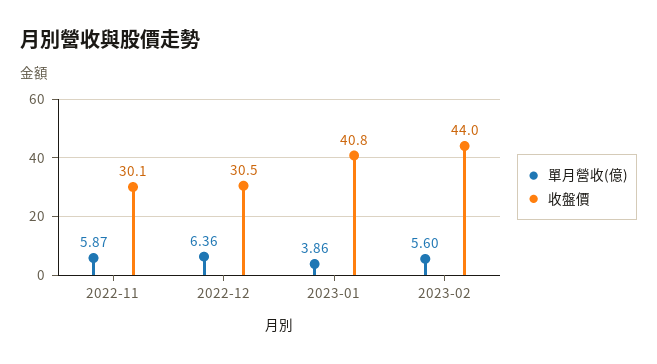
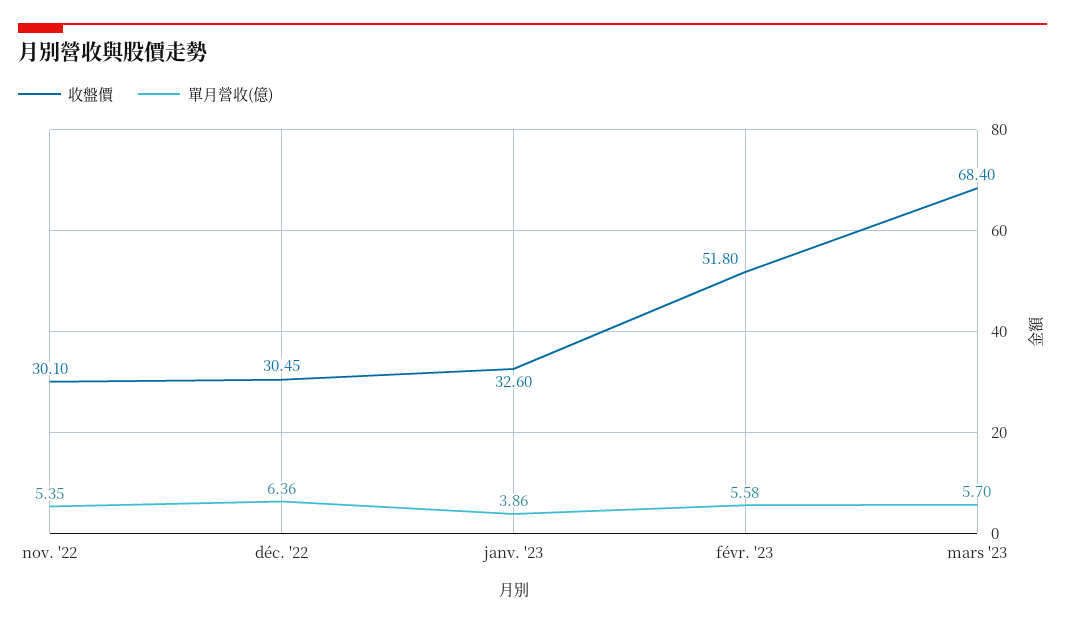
單月營收(億), 2022-11: 5.87 -> 5.35
收盤價, 2023-01: 40.8 -> 32.6
單月營收(億), 2023-02: 5.6 -> 5.58
收盤價, 2023-02: 44 -> 51.8
收盤價, mars '23: none -> 68.4
單月營收(億), mars '23: none -> 5.7

